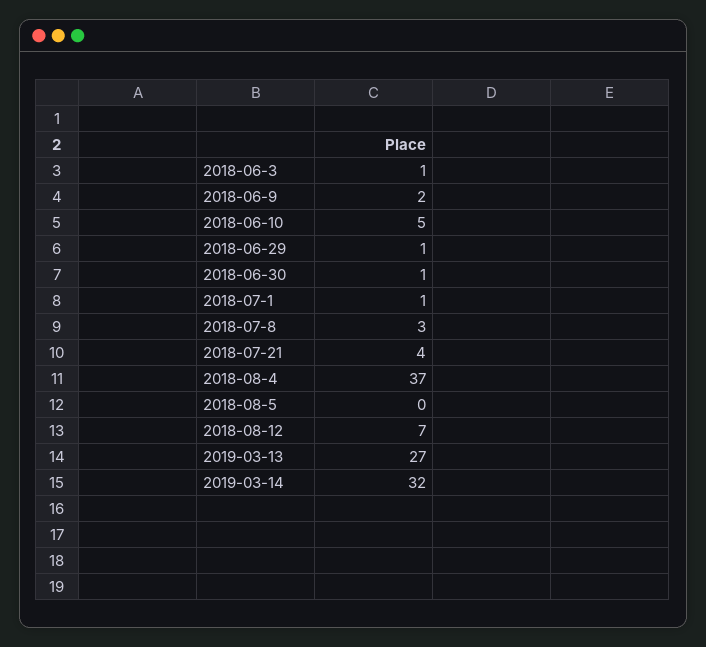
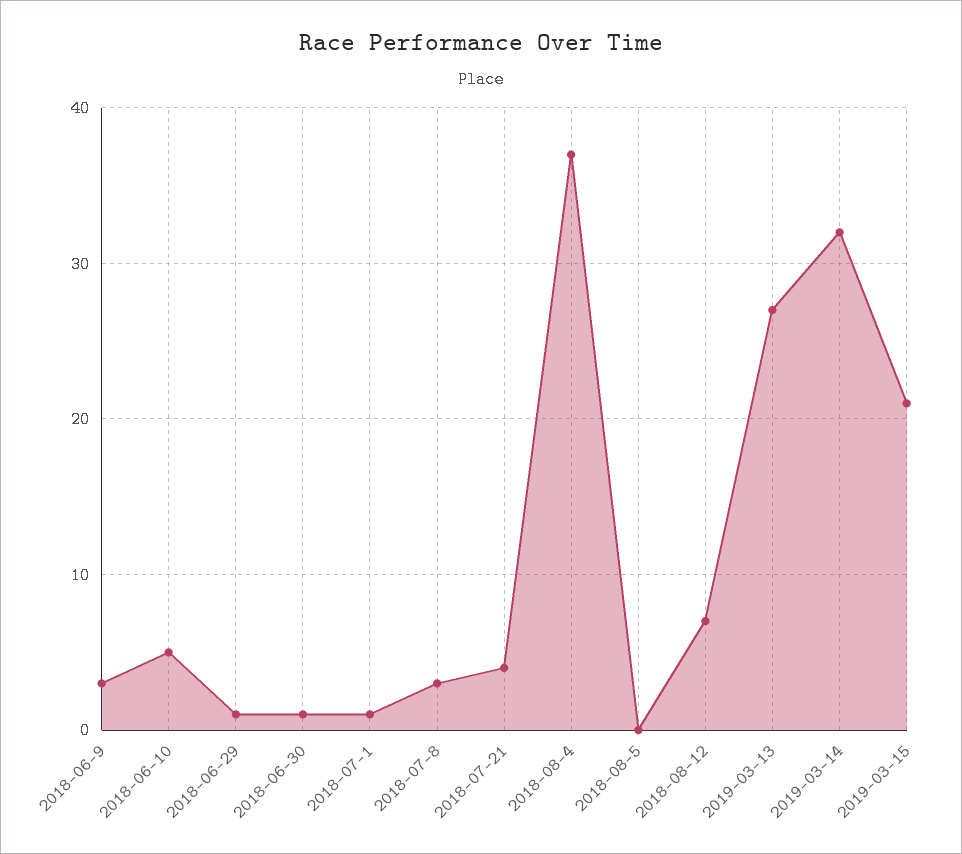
2018-06-3: 1 -> none
2018-06-9: 2 -> 3
2019-03-15: none -> 21

